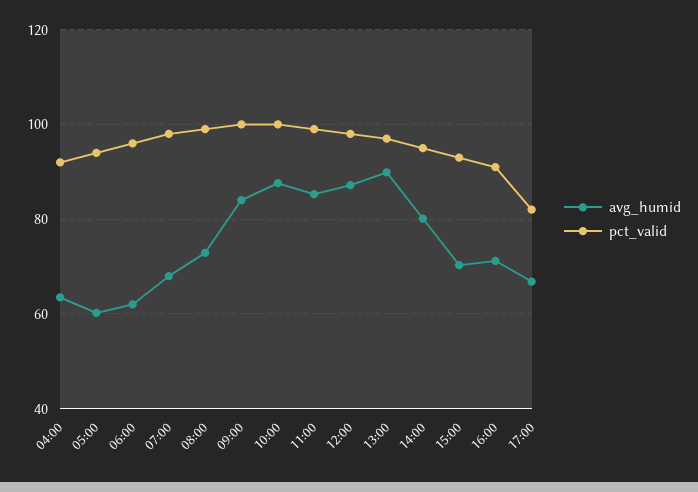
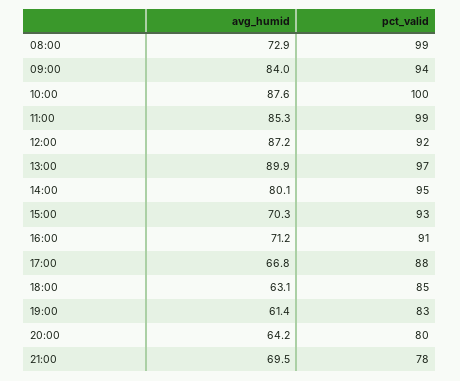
avg_humid, 04:00: 64 -> none
pct_valid, 04:00: 92 -> none
avg_humid, 05:00: 60 -> none
pct_valid, 05:00: 94 -> none
avg_humid, 06:00: 62 -> none
pct_valid, 06:00: 96 -> none
avg_humid, 07:00: 68 -> none
pct_valid, 07:00: 98 -> none
pct_valid, 09:00: 100 -> 94
pct_valid, 12:00: 98 -> 92
pct_valid, 17:00: 82 -> 88
avg_humid, 18:00: none -> 63.1
pct_valid, 18:00: none -> 85
avg_humid, 19:00: none -> 61.4
pct_valid, 19:00: none -> 83
avg_humid, 20:00: none -> 64.2
pct_valid, 20:00: none -> 80
avg_humid, 21:00: none -> 69.5
pct_valid, 21:00: none -> 78

